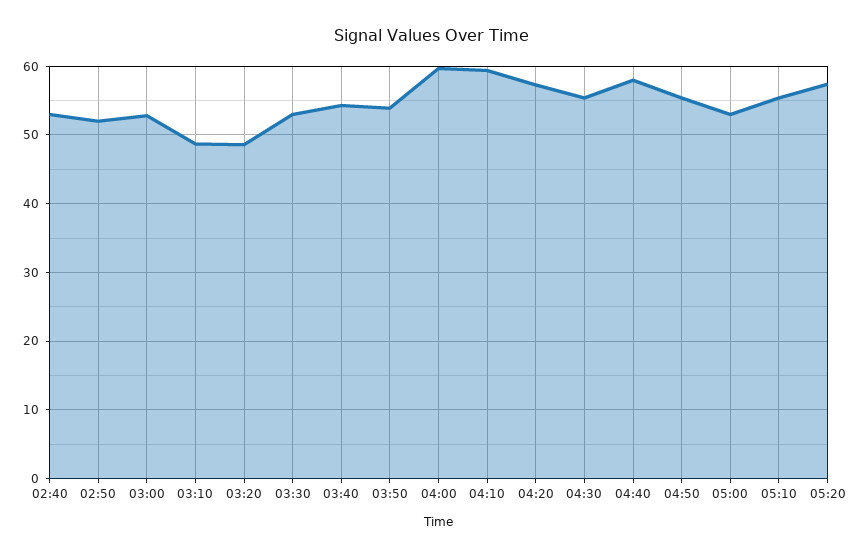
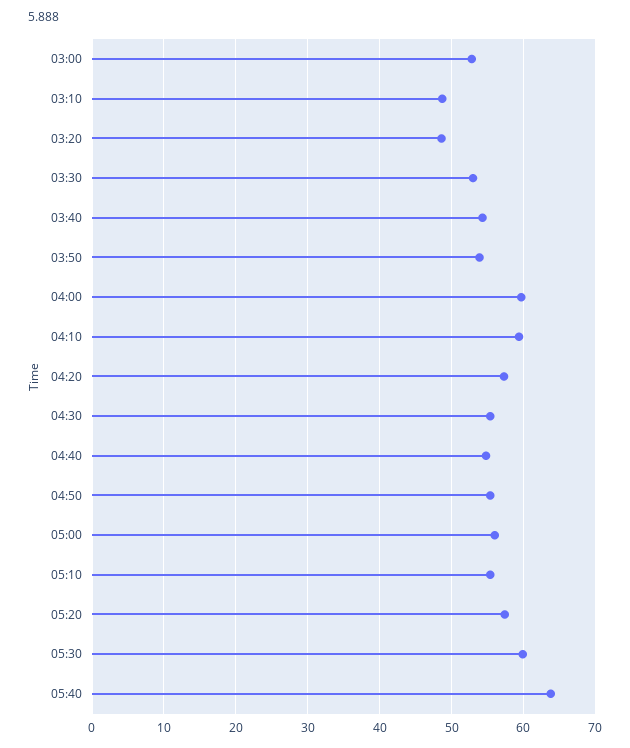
02:40: 53 -> none
02:50: 52 -> none
04:40: 58 -> 55
05:00: 53 -> 56
05:30: none -> 60
05:40: none -> 64

